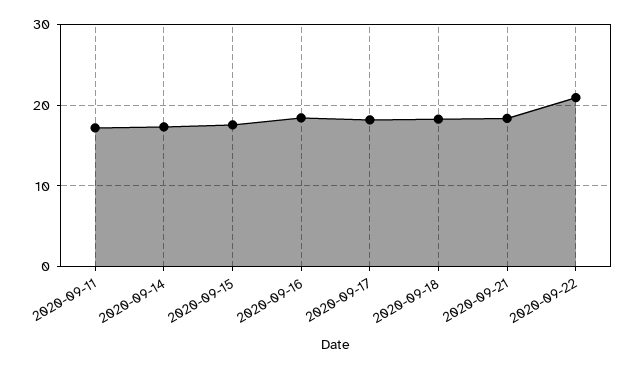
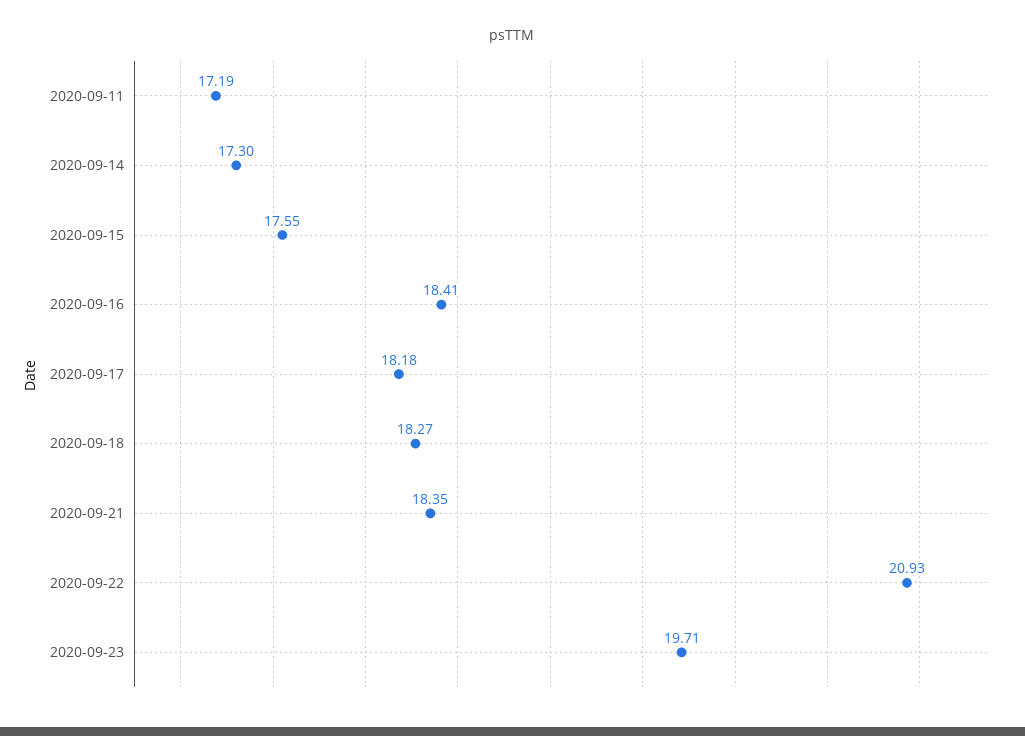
2020-09-23: none -> 19.71

